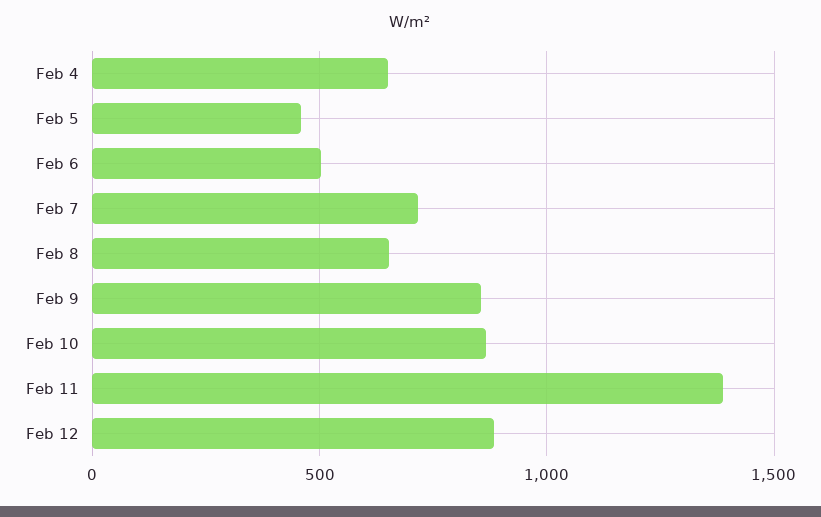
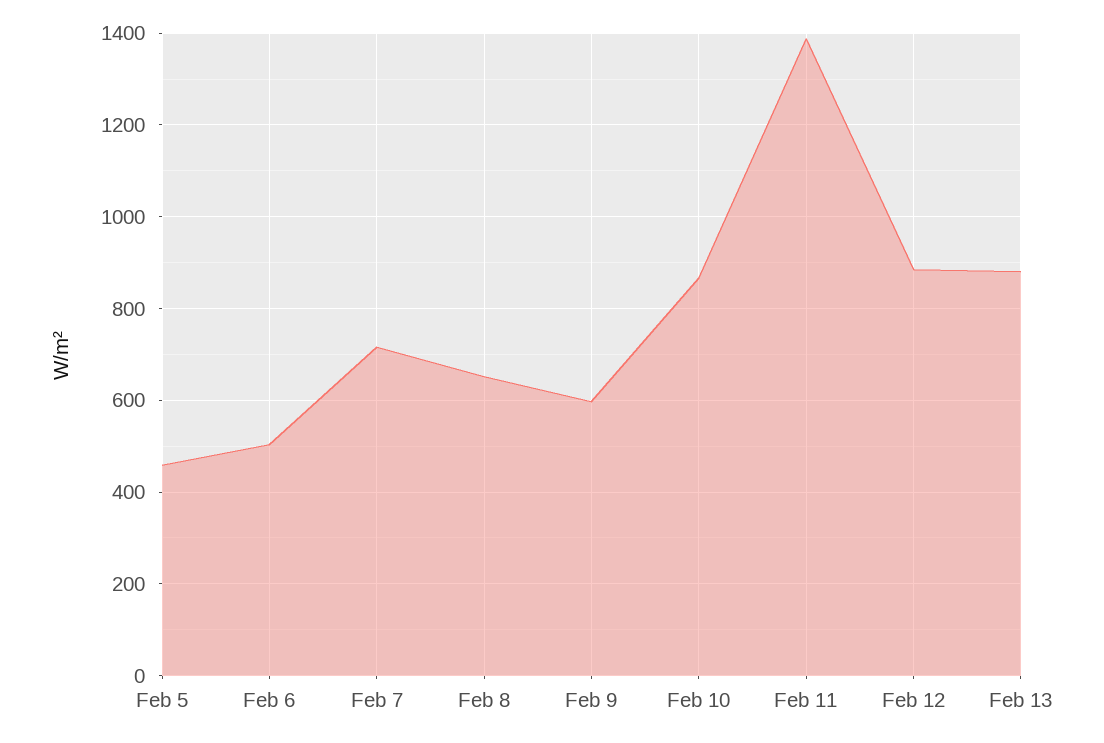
Feb 4: 650 -> none
Feb 9: 850 -> 600
Feb 13: none -> 880

